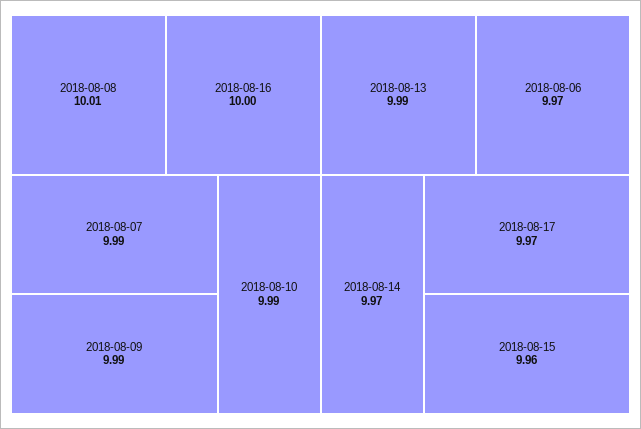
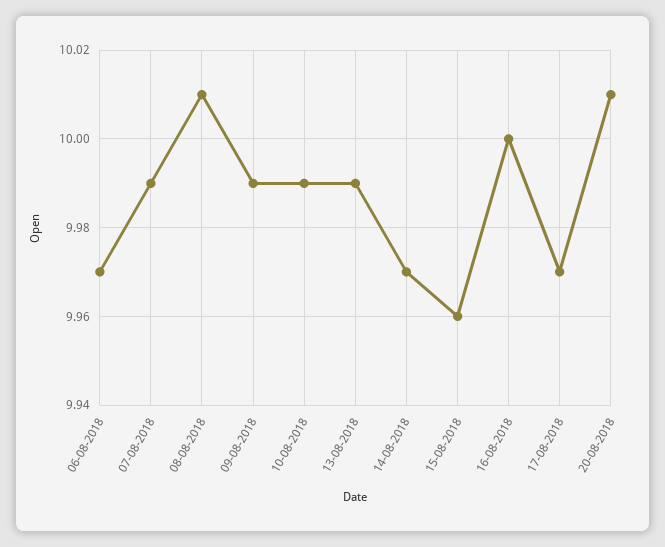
20-08-2018: none -> 10.01

